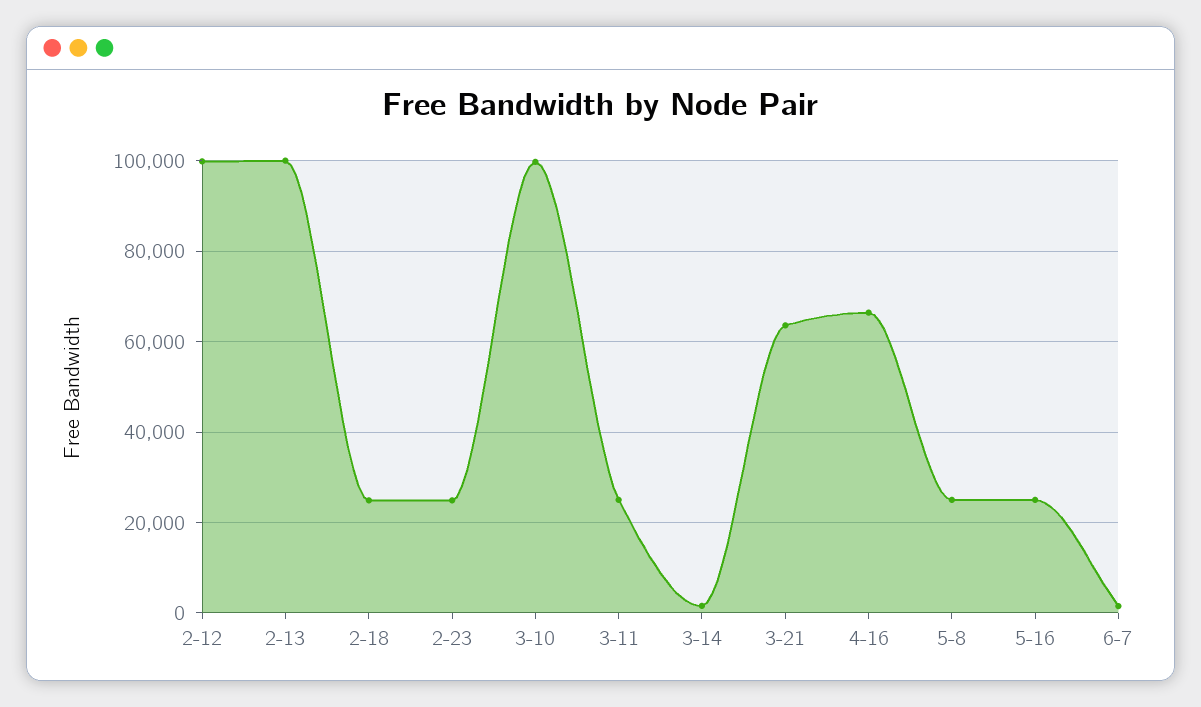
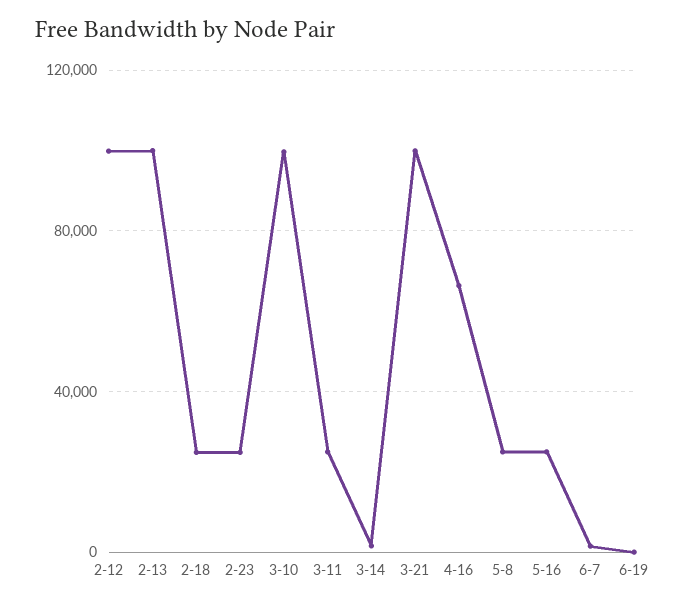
3-21: 64000 -> 100000
6-19: none -> 0

